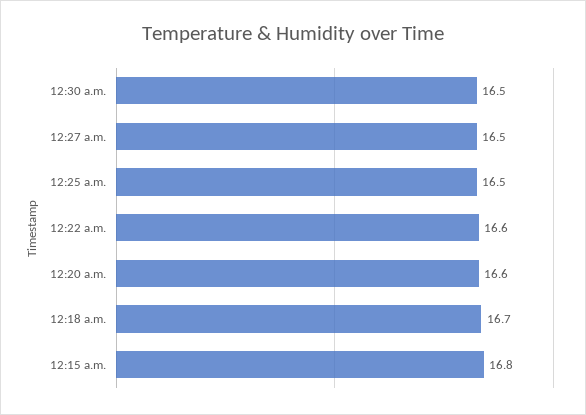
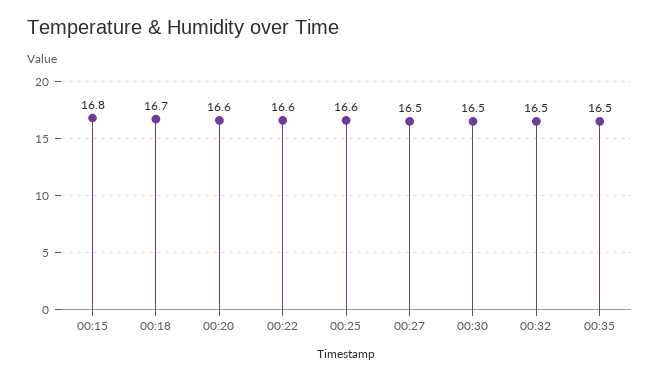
12:25 a.m.: 16.5 -> 16.6
00:32: none -> 16.5
00:35: none -> 16.5

